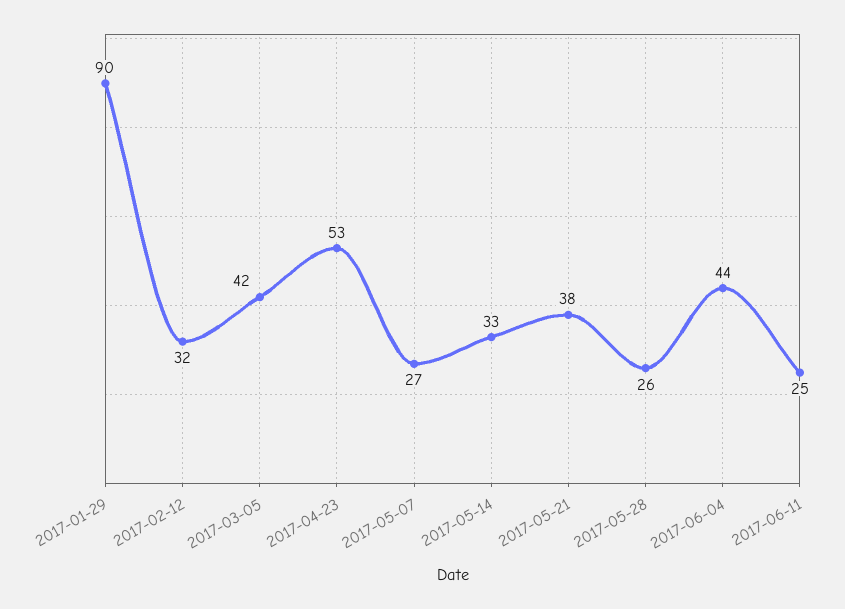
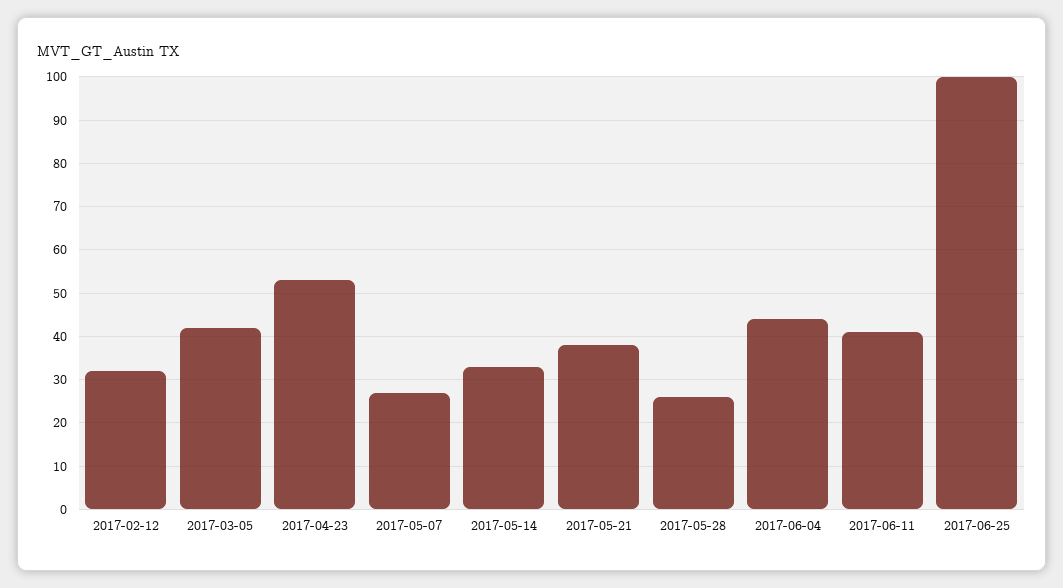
2017-01-29: 90 -> none
2017-06-11: 25 -> 40
2017-06-25: none -> 100

